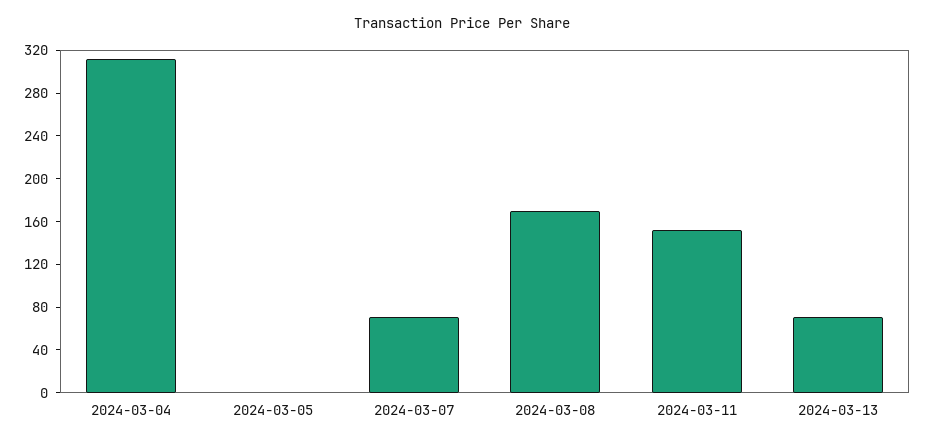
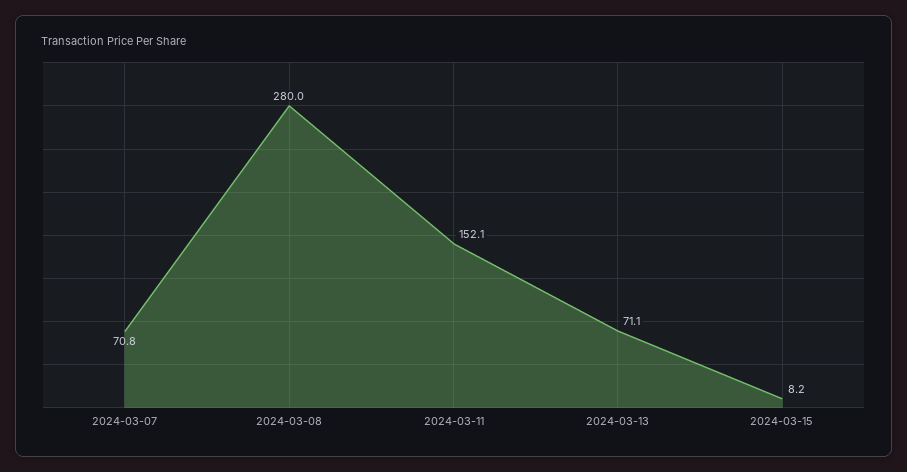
2024-03-04: 310 -> none
2024-03-05: 0 -> none
2024-03-08: 170 -> 280
2024-03-15: none -> 8.2

